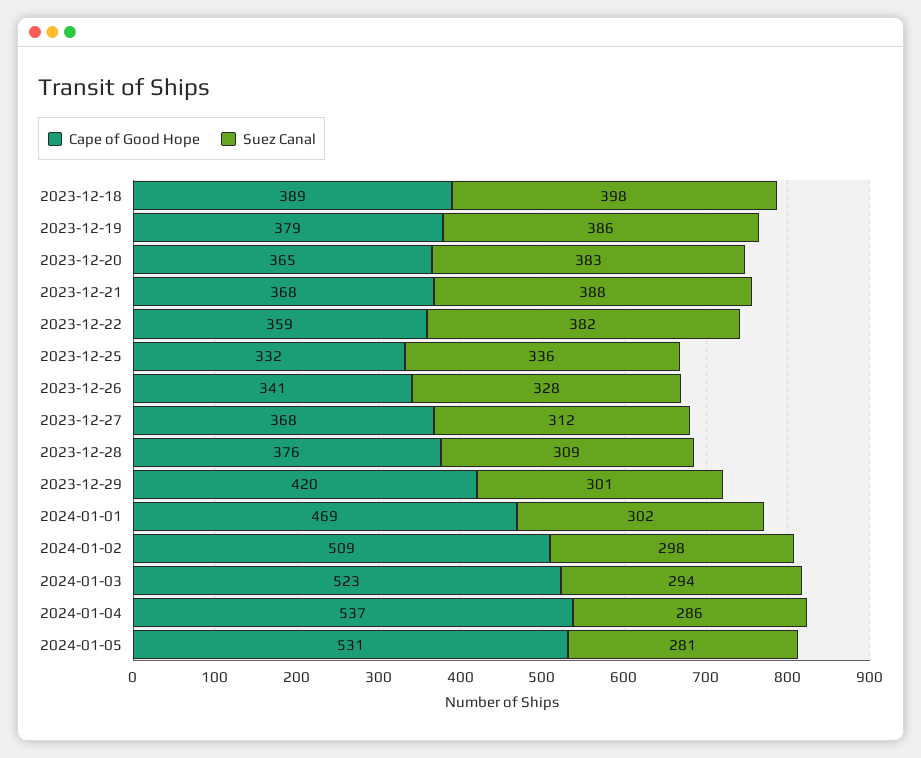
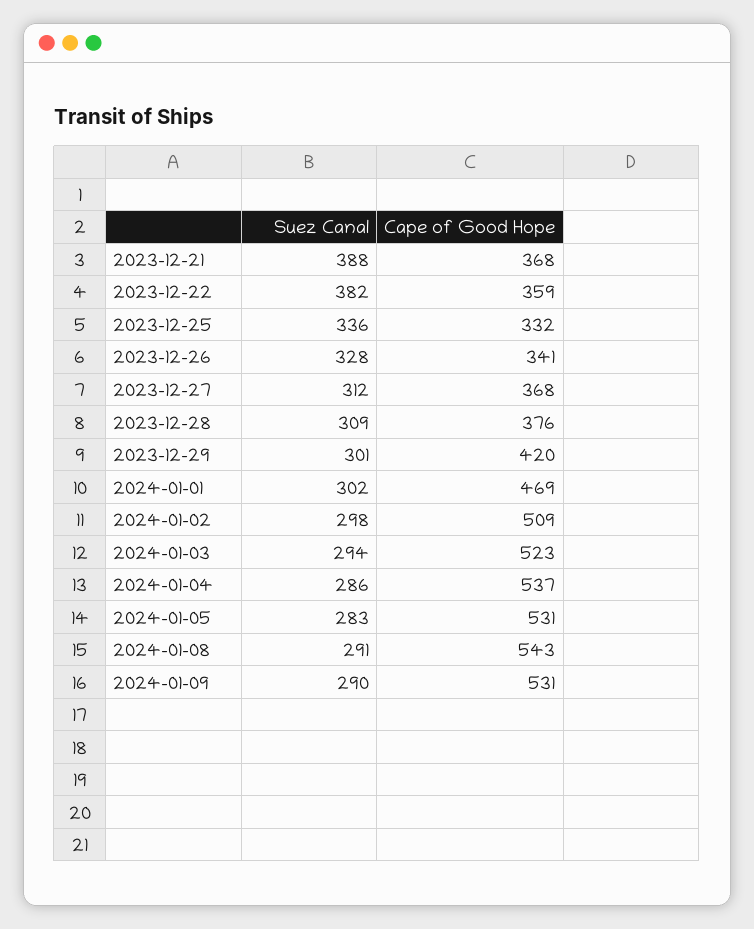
Cape of Good Hope, 2023-12-18: 389 -> none
Suez Canal, 2023-12-18: 398 -> none
Cape of Good Hope, 2023-12-19: 379 -> none
Suez Canal, 2023-12-19: 386 -> none
Cape of Good Hope, 2023-12-20: 365 -> none
Suez Canal, 2023-12-20: 383 -> none
Suez Canal, 2024-01-05: 281 -> 283
Suez Canal, 2024-01-08: none -> 291
Cape of Good Hope, 2024-01-08: none -> 543
Suez Canal, 2024-01-09: none -> 290
Cape of Good Hope, 2024-01-09: none -> 531

